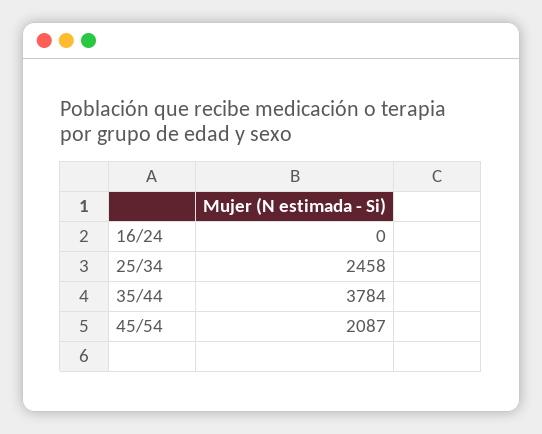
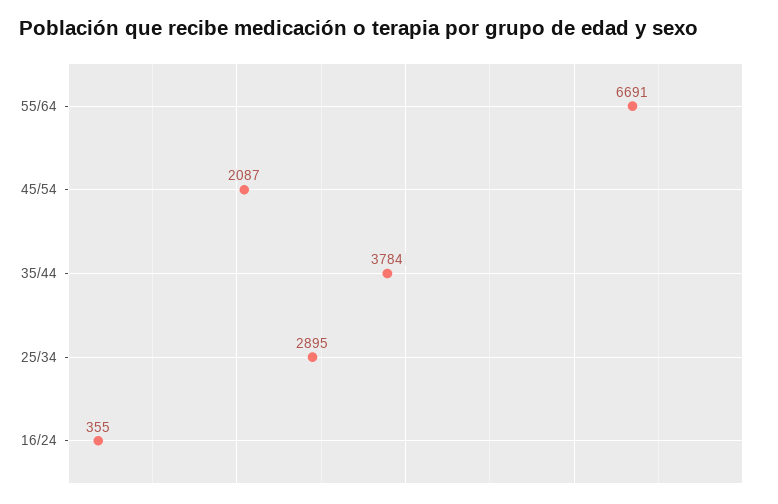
16/24: 0 -> 355
25/34: 2458 -> 2895
55/64: none -> 6691

